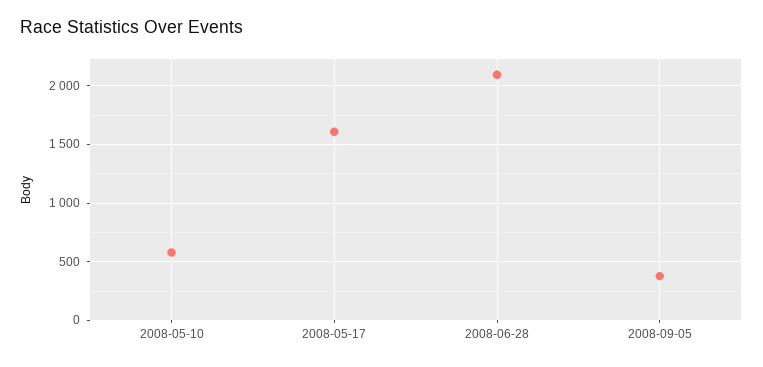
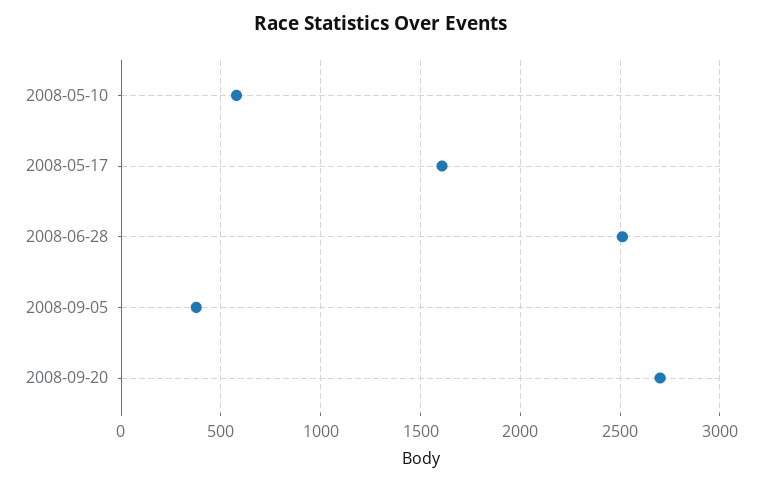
2008-06-28: 2100 -> 2500
2008-09-20: none -> 2700

